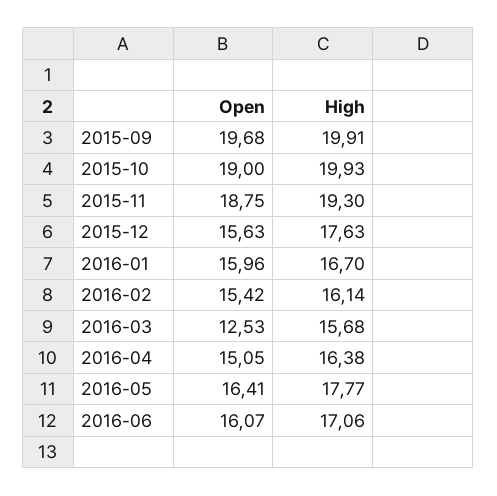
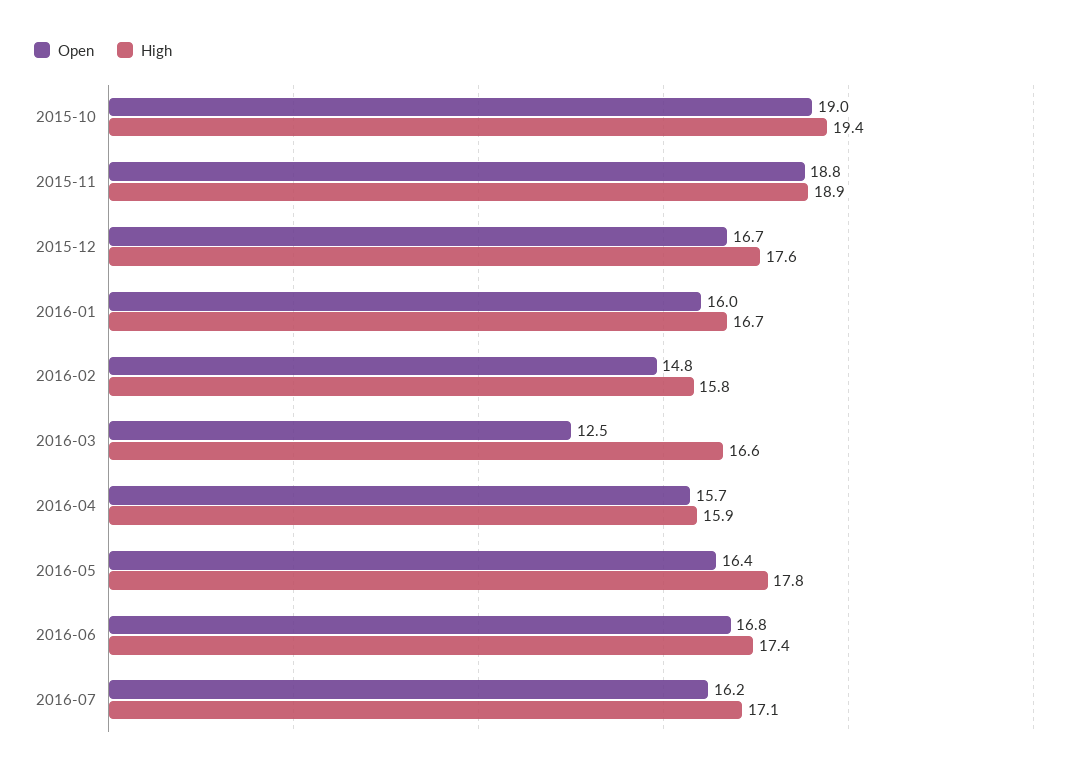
Open, 2015-09: 19.68 -> none
High, 2015-09: 19.91 -> none
High, 2015-10: 19.93 -> 19.4
High, 2015-11: 19.3 -> 18.9
Open, 2015-12: 15.63 -> 16.7
Open, 2016-02: 15.42 -> 14.8
High, 2016-02: 16.14 -> 15.8
High, 2016-03: 15.68 -> 16.6
Open, 2016-04: 15.05 -> 15.7
High, 2016-04: 16.38 -> 15.9
Open, 2016-06: 16.07 -> 16.8
High, 2016-06: 17.06 -> 17.4
Open, 2016-07: none -> 16.2
High, 2016-07: none -> 17.1

